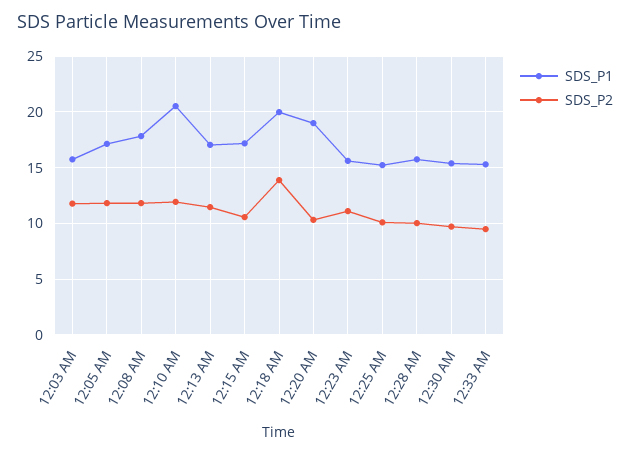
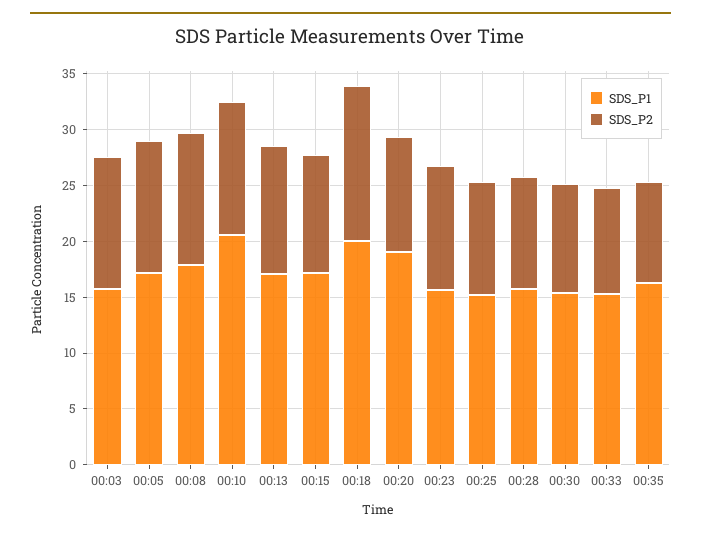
SDS_P1, 00:35: none -> 16
SDS_P2, 00:35: none -> 9

